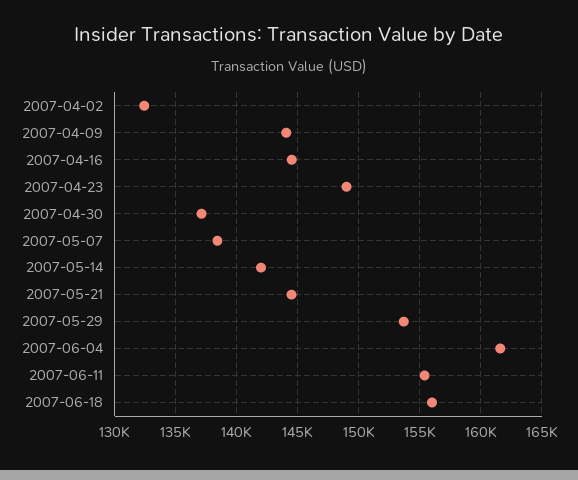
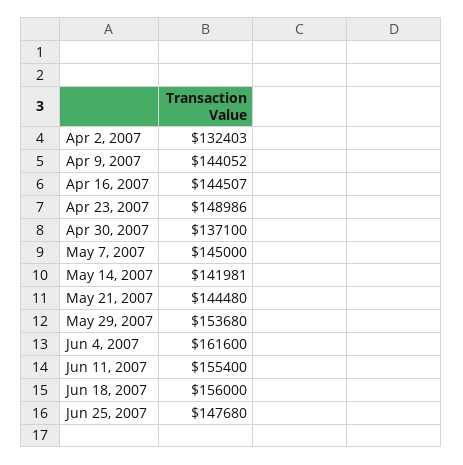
2007-05-07: 138500 -> 145000
Jun 25, 2007: none -> 147680

